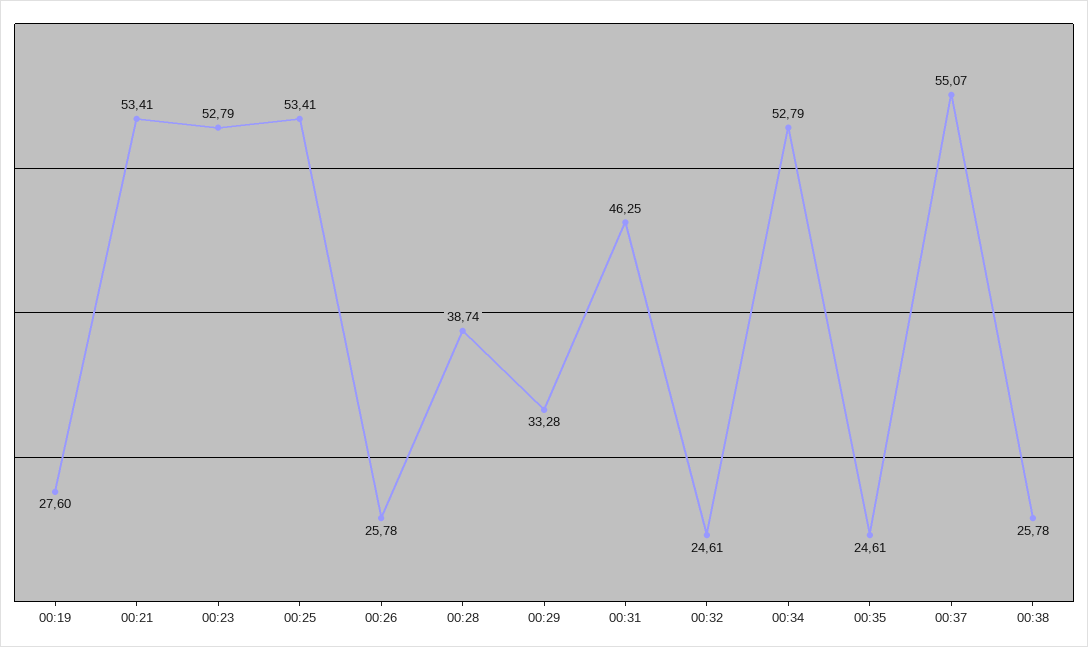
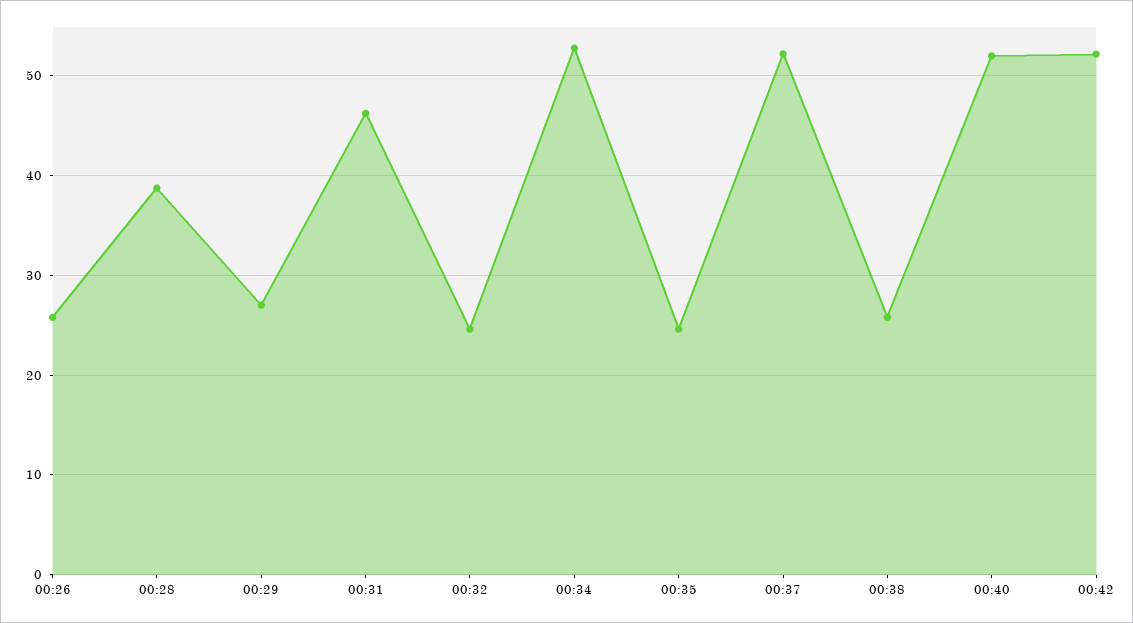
00:19: 27.6 -> none
00:21: 53.41 -> none
00:23: 52.79 -> none
00:25: 53.41 -> none
00:29: 33.28 -> 27
00:37: 55.07 -> 52
00:40: none -> 52
00:42: none -> 52

